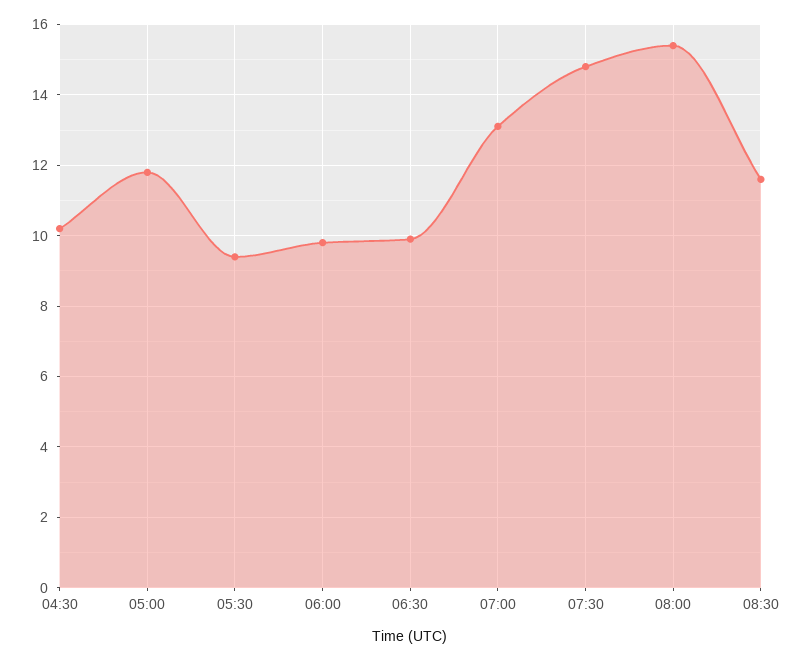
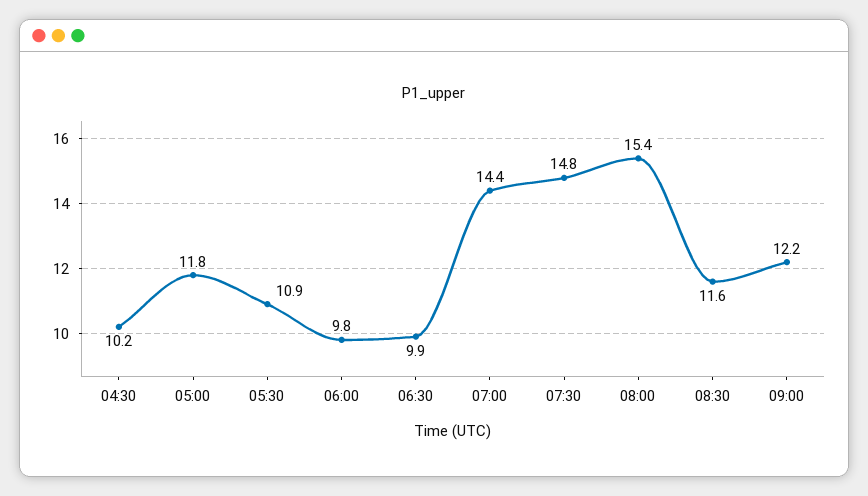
05:30: 9.5 -> 10.9
07:00: 13 -> 14.4
09:00: none -> 12.2

